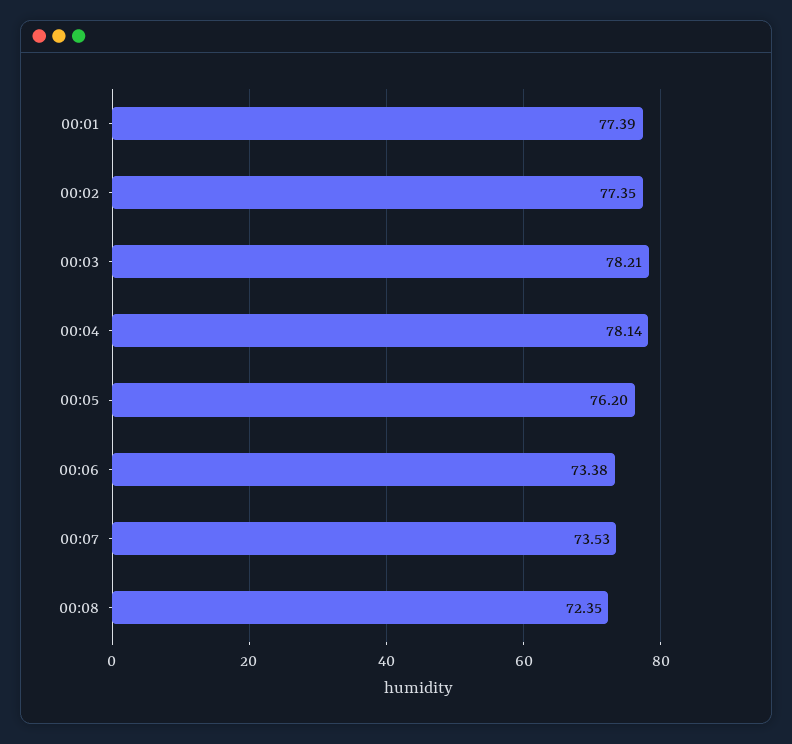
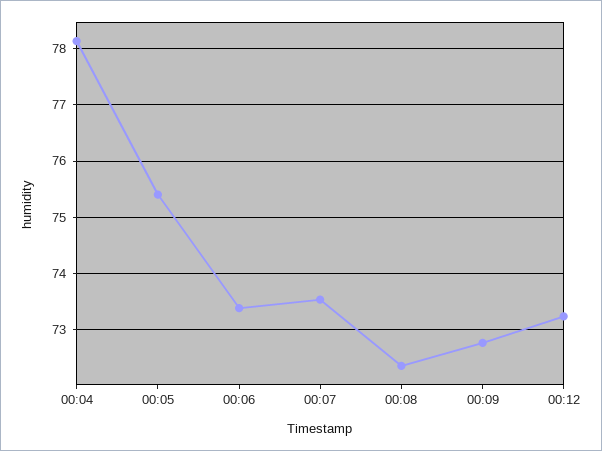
00:01: 77.39 -> none
00:02: 77.35 -> none
00:03: 78.21 -> none
00:05: 76.2 -> 75.4
00:09: none -> 72.8
00:12: none -> 73.2

